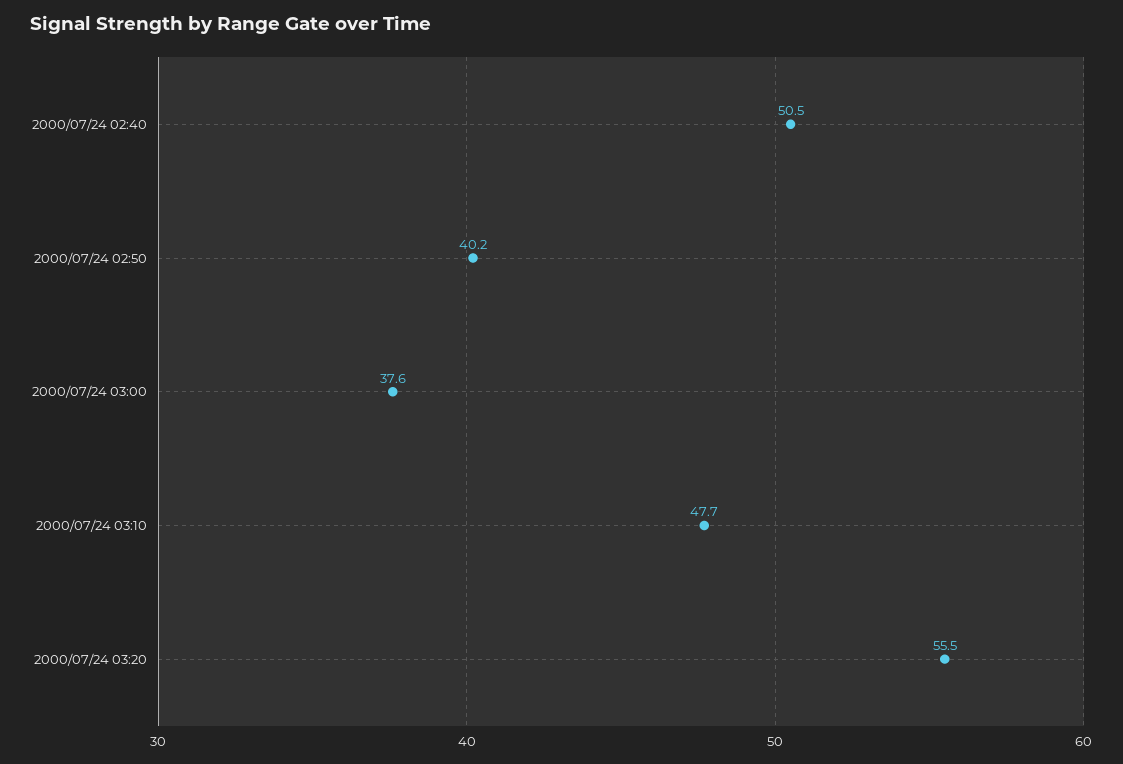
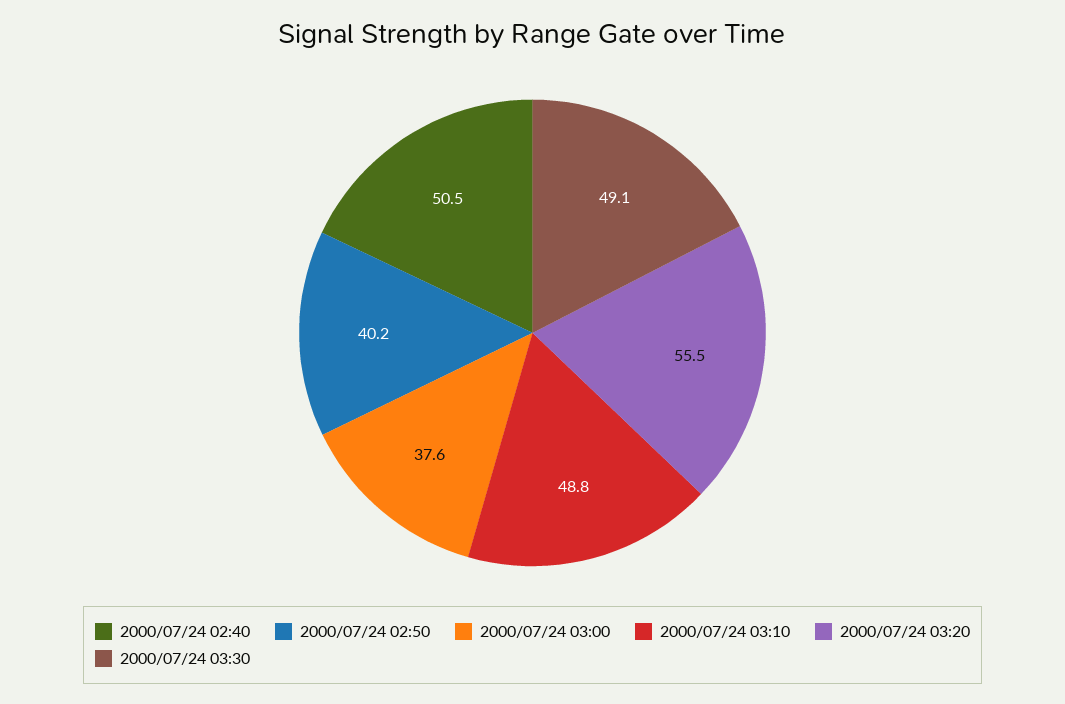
2000/07/24 03:10: 47.7 -> 48.8
2000/07/24 03:30: none -> 49.1

